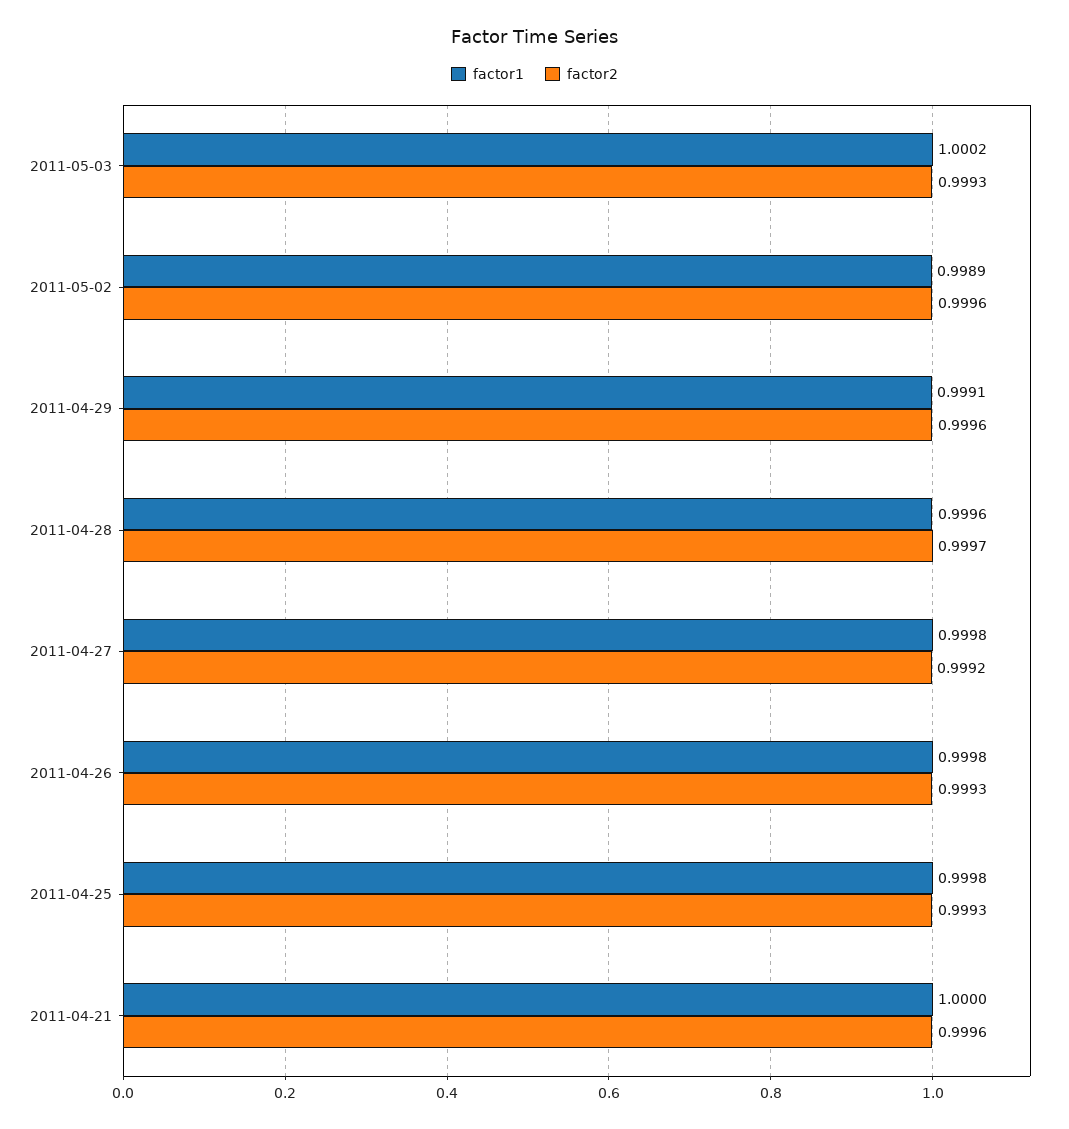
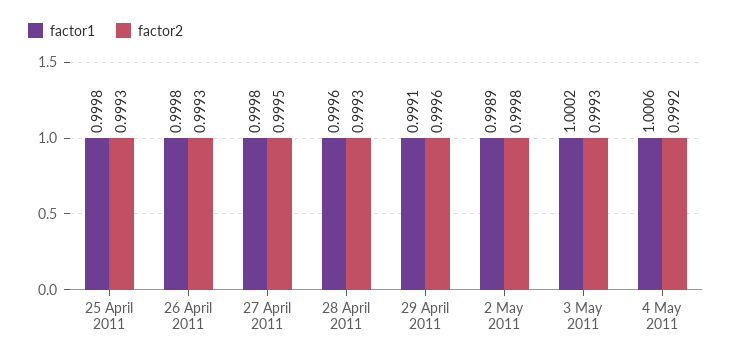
factor2, 2011-05-02: 0.9996 -> 0.9998
factor2, 2011-04-28: 0.9997 -> 0.9993
factor2, 2011-04-27: 0.9992 -> 0.9995
factor1, 2011-04-21: 1 -> none
factor2, 2011-04-21: 0.9996 -> none
factor1, 4 May 2011: none -> 1.0006
factor2, 4 May 2011: none -> 0.9992

